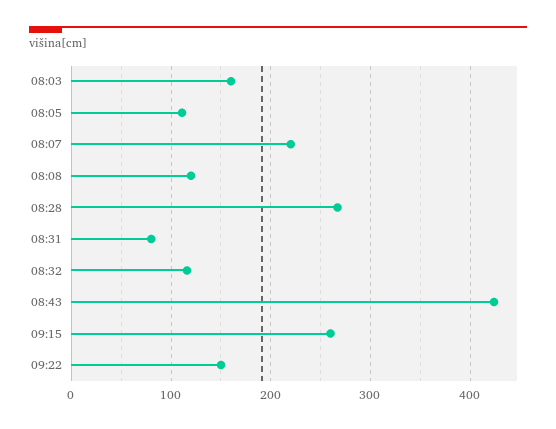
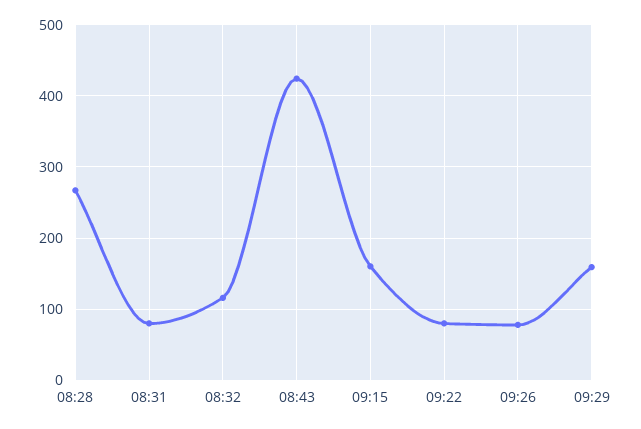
08:03: 160 -> none
08:05: 110 -> none
08:07: 220 -> none
08:08: 120 -> none
09:15: 260 -> 160
09:22: 150 -> 80
09:26: none -> 80
09:29: none -> 160

